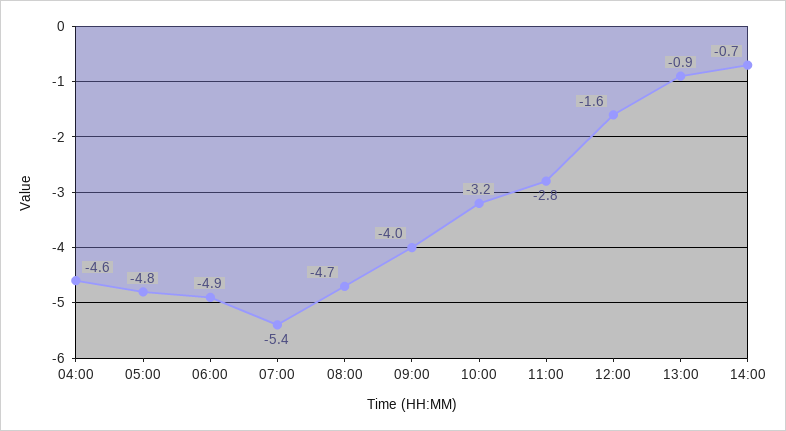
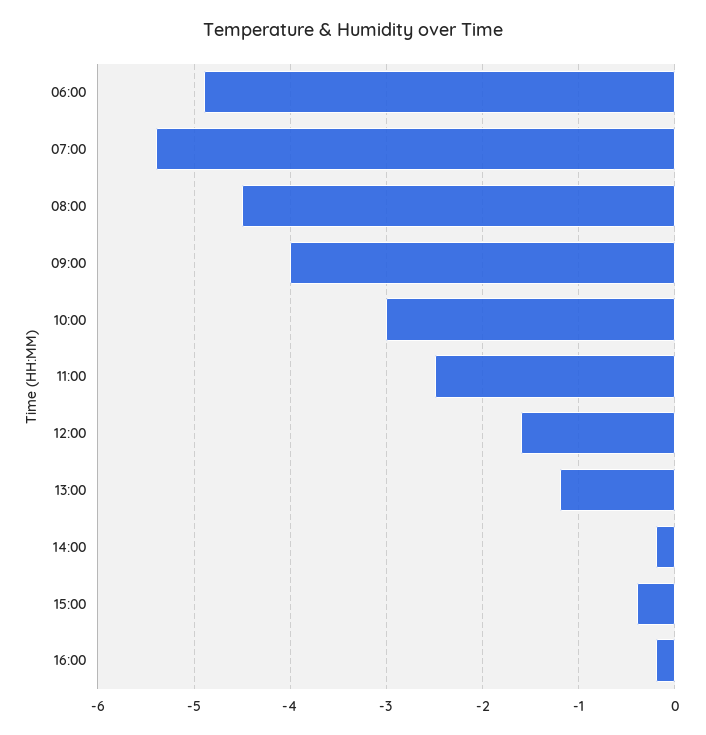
04:00: -4.6 -> none
05:00: -4.8 -> none
08:00: -4.7 -> -4.5
10:00: -3.2 -> -3
11:00: -2.8 -> -2.5
13:00: -0.9 -> -1.2
14:00: -0.7 -> -0.2
15:00: none -> -0.4
16:00: none -> -0.2

